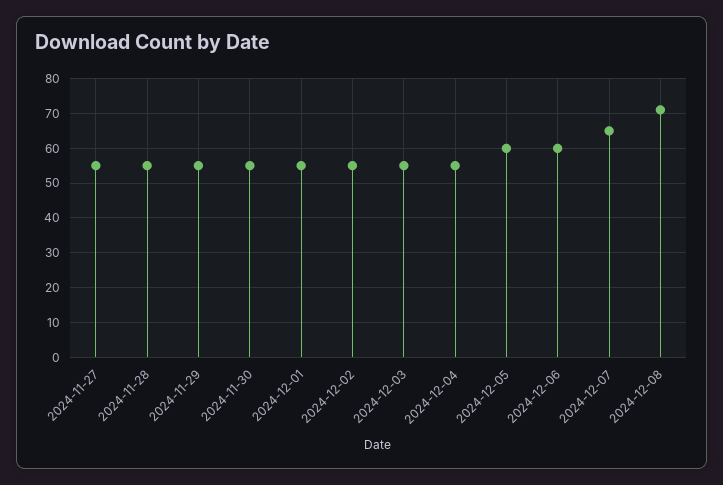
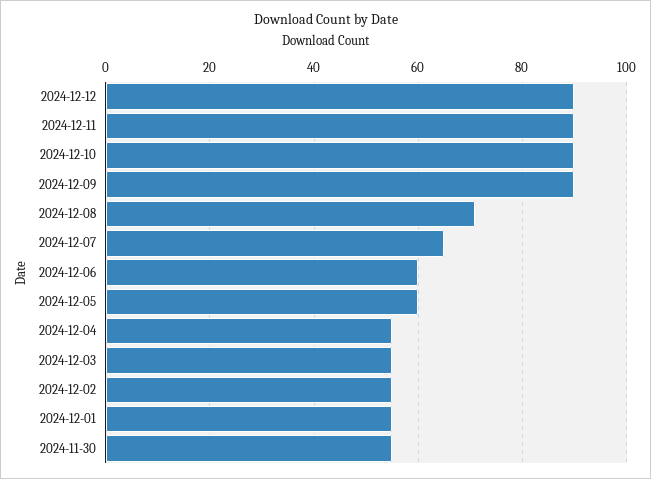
2024-11-27: 55 -> none
2024-11-28: 55 -> none
2024-11-29: 55 -> none
2024-12-12: none -> 90
2024-12-11: none -> 90
2024-12-10: none -> 90
2024-12-09: none -> 90

